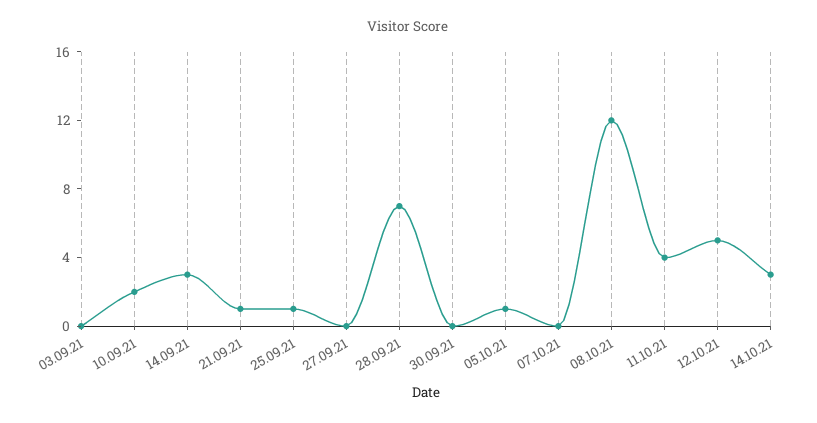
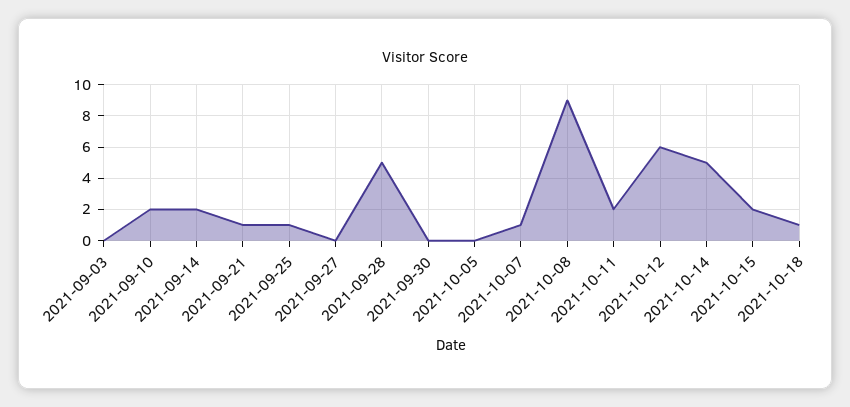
14.09.21: 3 -> 2
28.09.21: 7 -> 5
05.10.21: 1 -> 0
07.10.21: 0 -> 1
08.10.21: 12 -> 9
11.10.21: 4 -> 2
12.10.21: 5 -> 6
14.10.21: 3 -> 5
2021-10-15: none -> 2
2021-10-18: none -> 1

